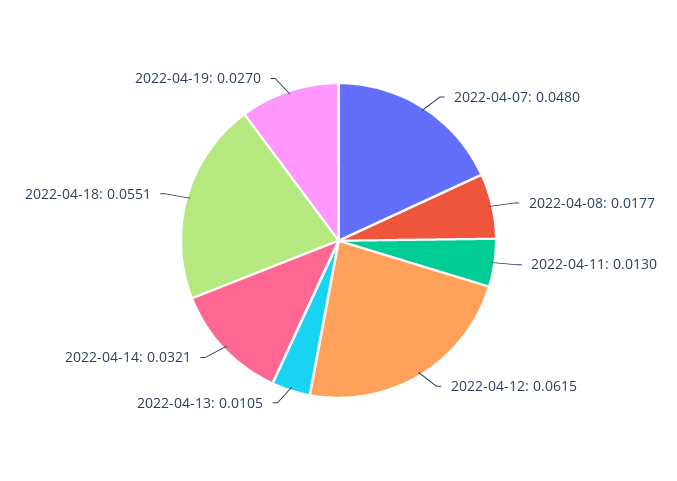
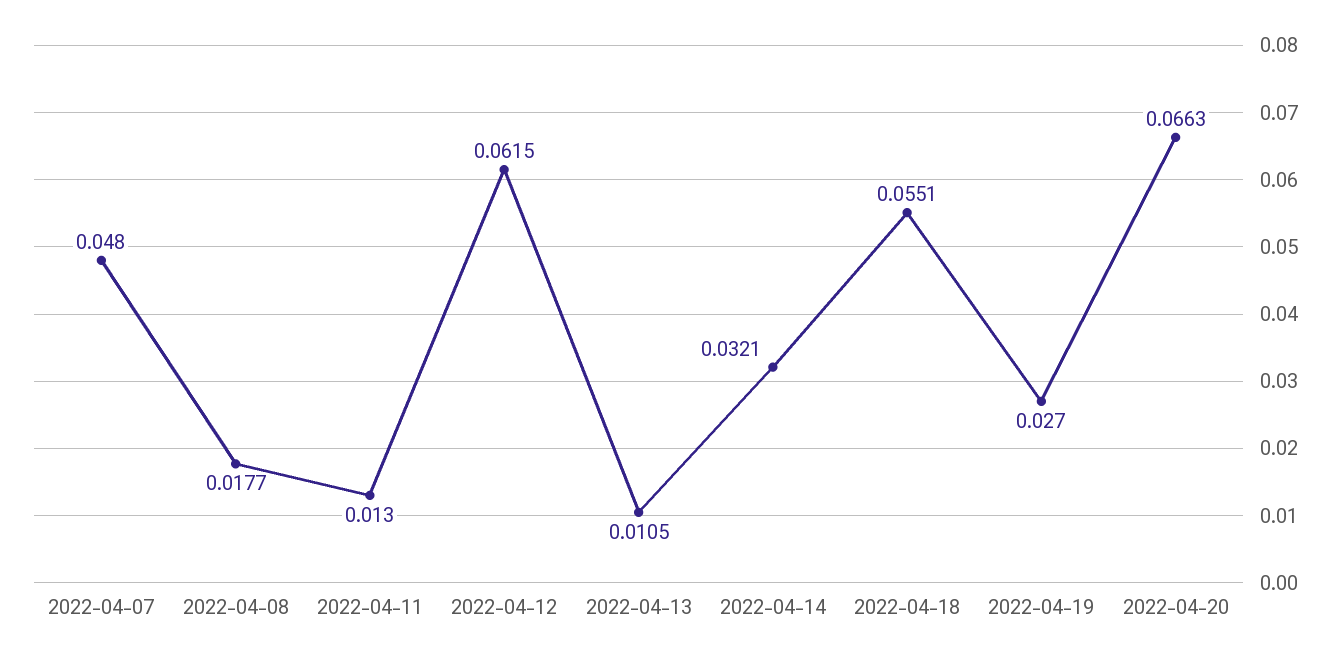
2022-04-20: none -> 0.0663

